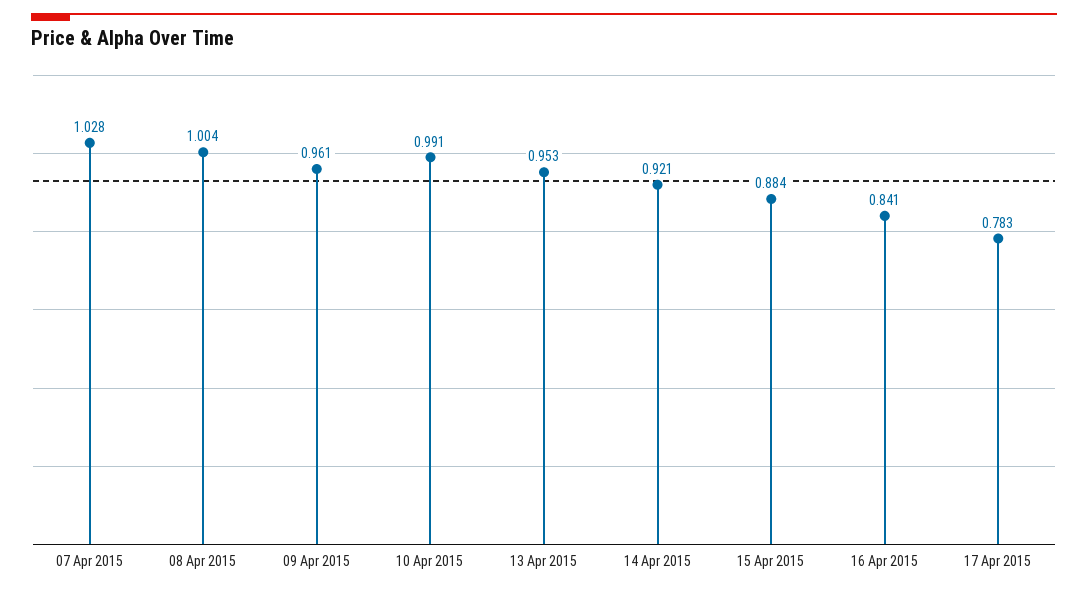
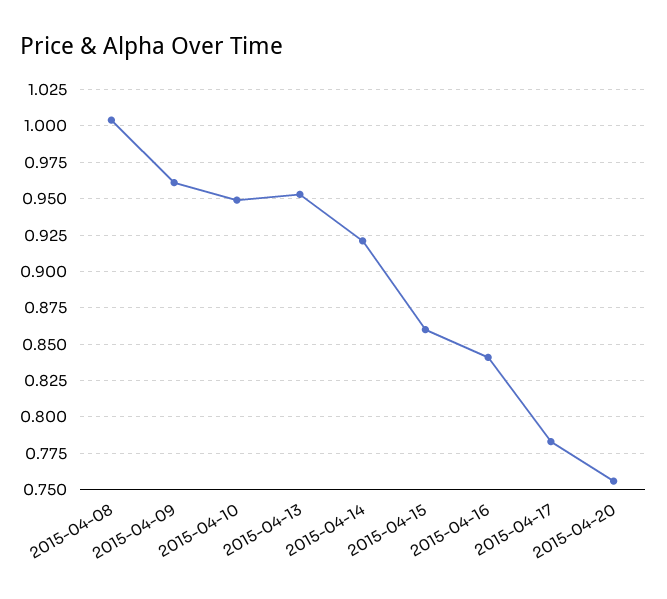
07 Apr 2015: 1.028 -> none
10 Apr 2015: 0.991 -> 0.95
15 Apr 2015: 0.884 -> 0.86
2015-04-20: none -> 0.755

